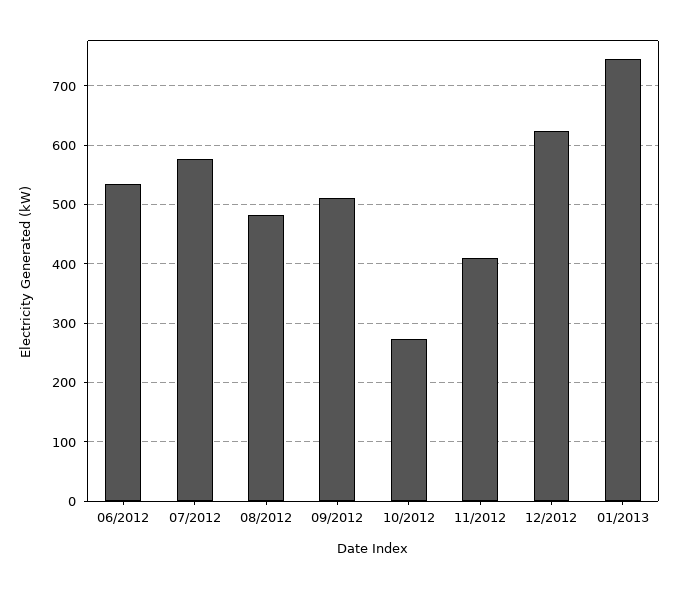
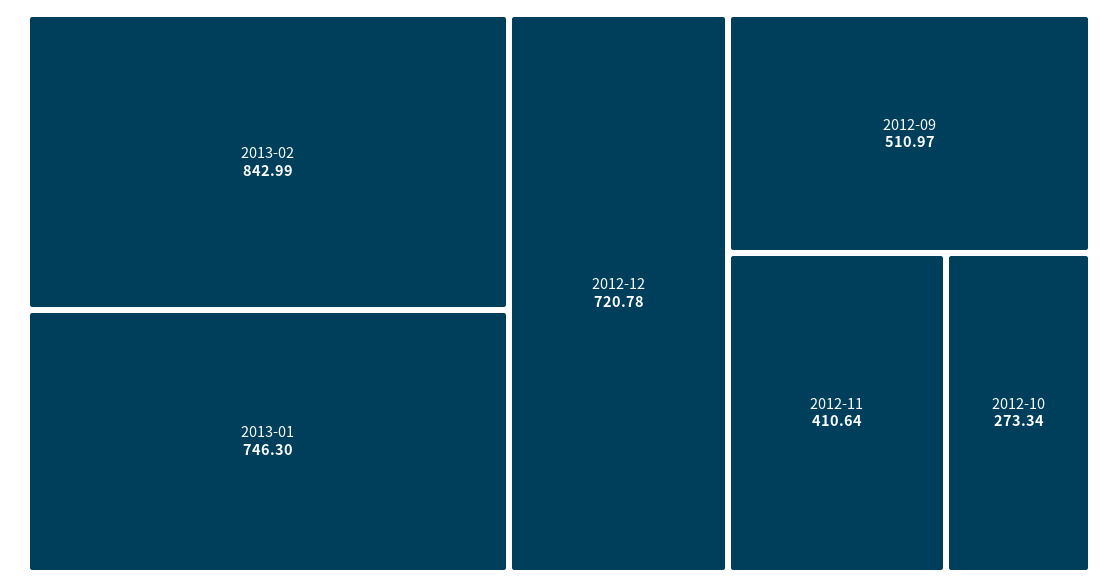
06/2012: 540 -> none
07/2012: 580 -> none
08/2012: 480 -> none
12/2012: 620 -> 720.78
2013-02: none -> 842.99

